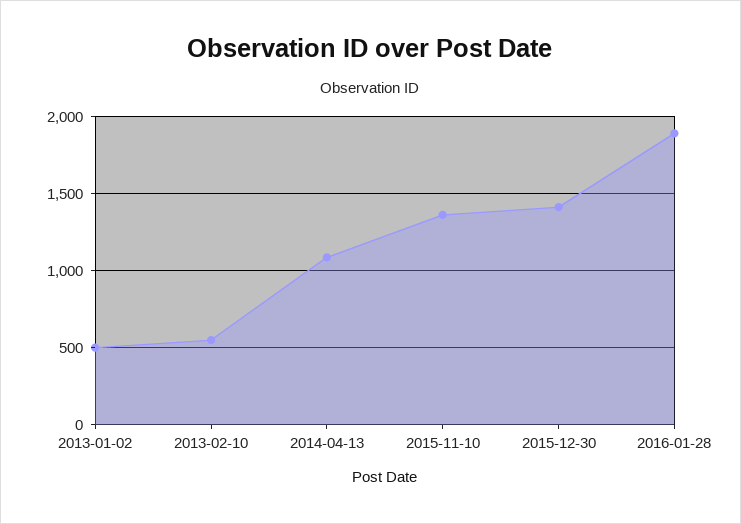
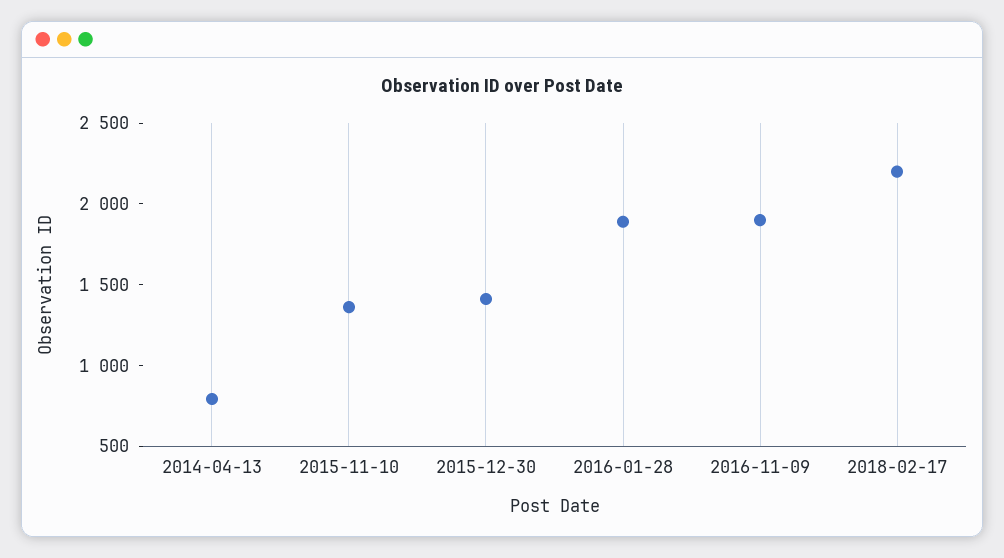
2013-01-02: 500 -> none
2013-02-10: 550 -> none
2014-04-13: 1100 -> 800
2016-11-09: none -> 1900
2018-02-17: none -> 2200

